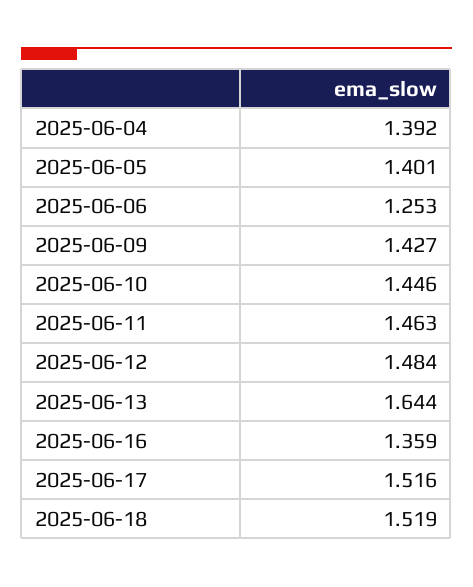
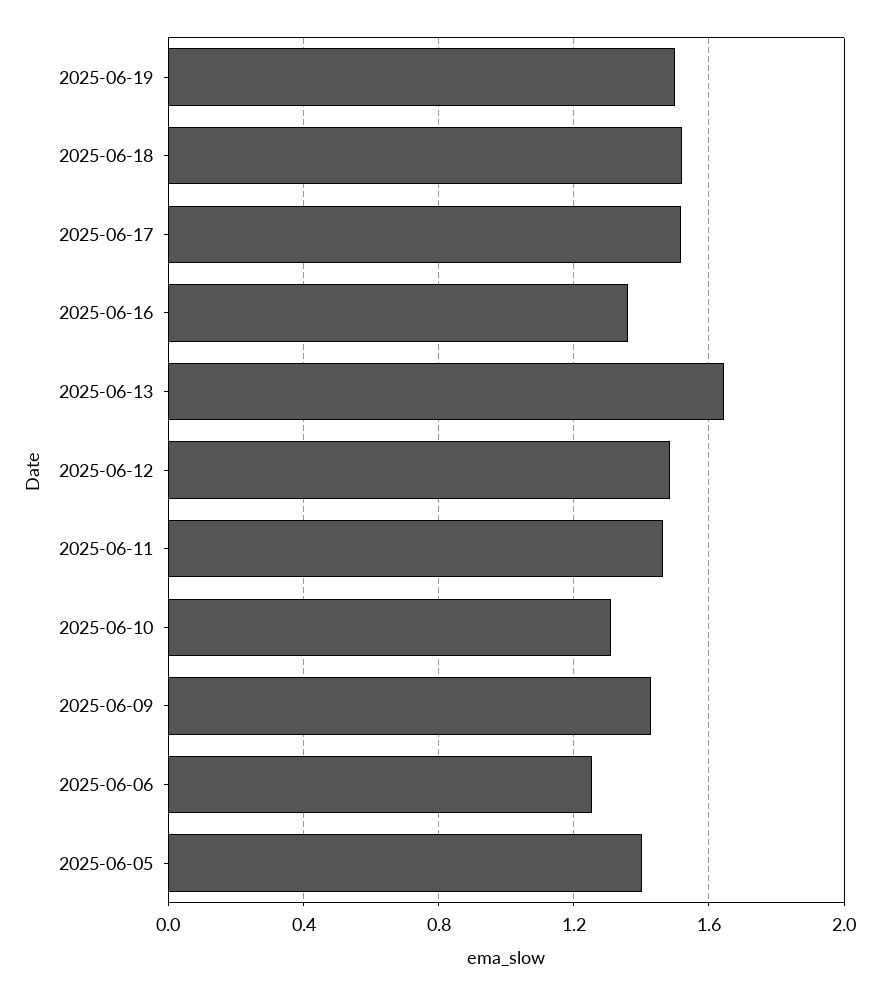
2025-06-04: 1.392 -> none
2025-06-10: 1.446 -> 1.3
2025-06-19: none -> 1.5

